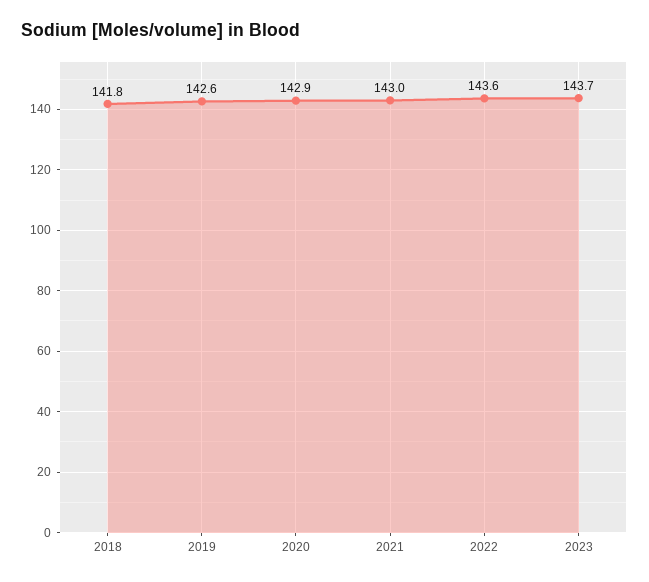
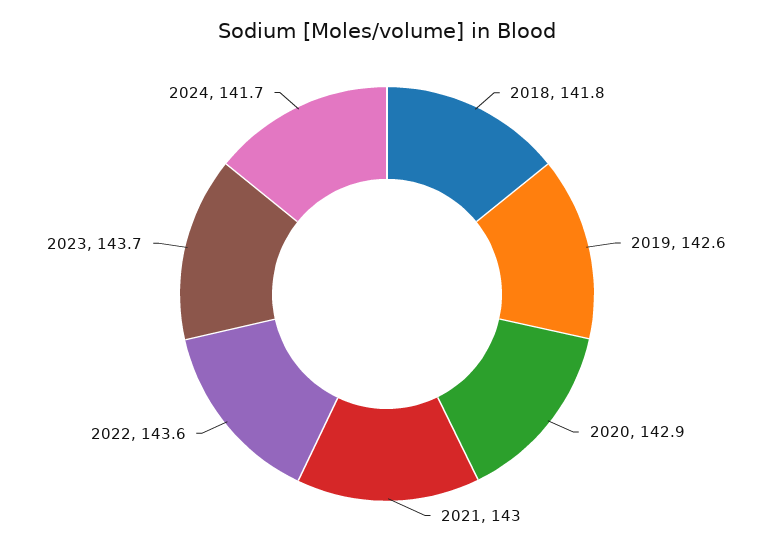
2024: none -> 141.7

